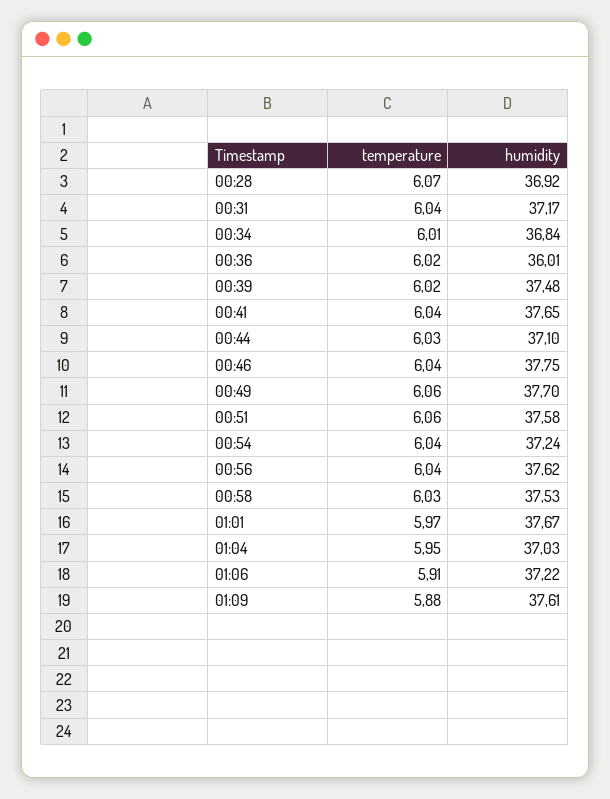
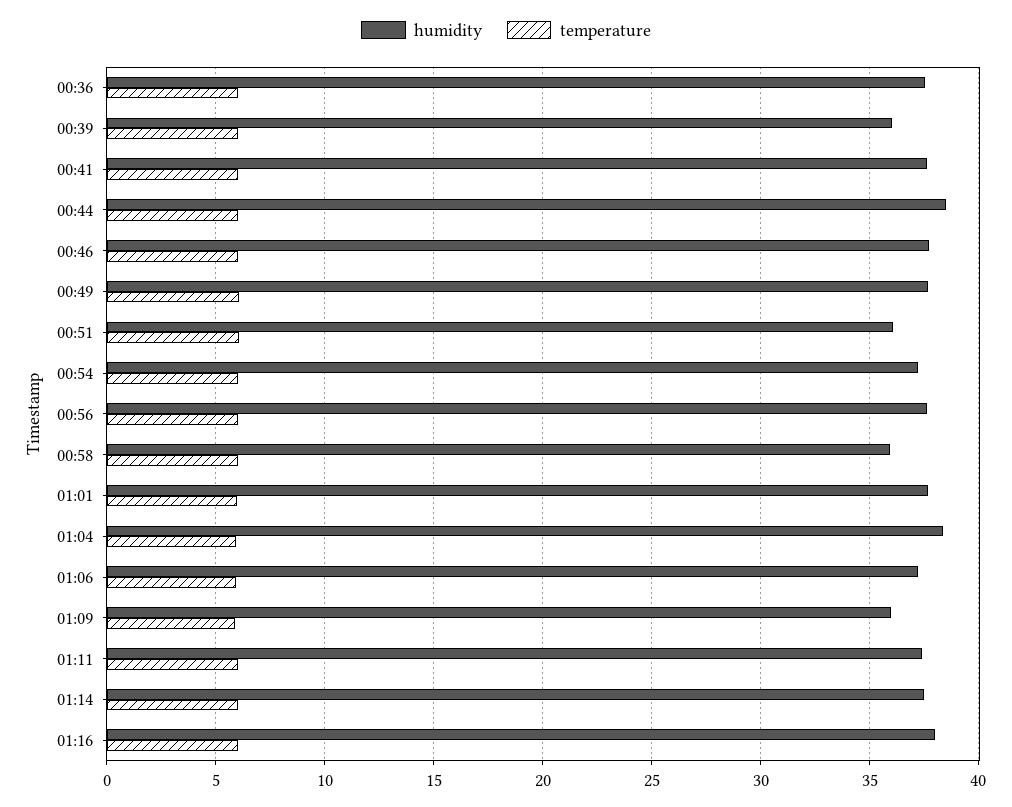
temperature, 00:28: 6.07 -> none
humidity, 00:28: 36.92 -> none
temperature, 00:31: 6.04 -> none
humidity, 00:31: 37.17 -> none
temperature, 00:34: 6.01 -> none
humidity, 00:34: 36.84 -> none
humidity, 00:36: 36.01 -> 37.5
humidity, 00:39: 37.48 -> 36
humidity, 00:44: 37.1 -> 38.5
humidity, 00:51: 37.58 -> 36
humidity, 00:58: 37.53 -> 36
humidity, 01:04: 37.03 -> 38.5
humidity, 01:09: 37.61 -> 36
humidity, 01:11: none -> 37.5
temperature, 01:11: none -> 6
humidity, 01:14: none -> 37.5
temperature, 01:14: none -> 6
humidity, 01:16: none -> 38
temperature, 01:16: none -> 6

